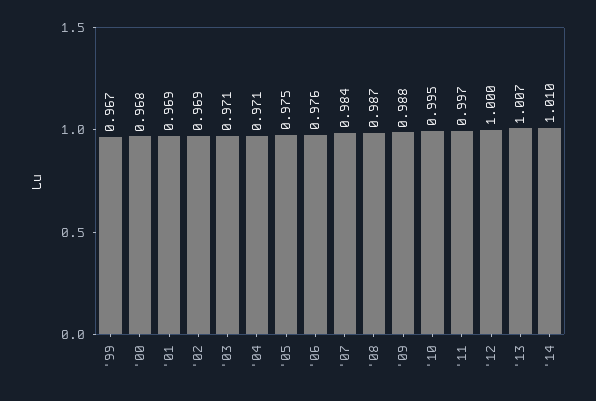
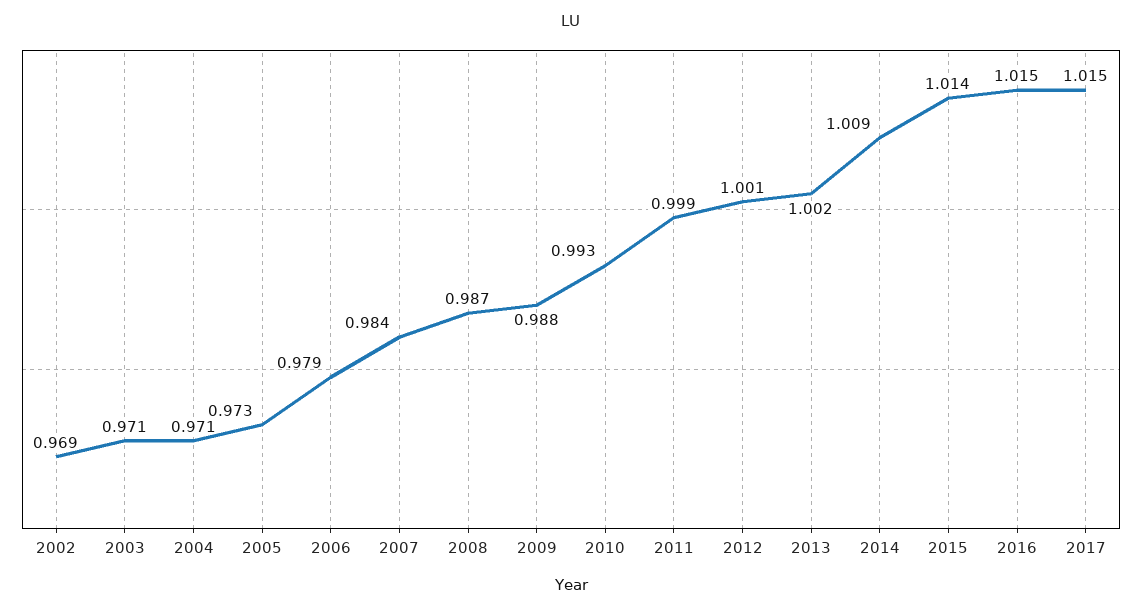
'99: 0.967 -> none
'00: 0.968 -> none
'01: 0.969 -> none
'05: 0.975 -> 0.973
'06: 0.976 -> 0.979
'10: 0.995 -> 0.993
'11: 0.997 -> 0.999
'12: 1 -> 1.001
'13: 1.007 -> 1.002
'14: 1.01 -> 1.009
2015: none -> 1.014
2016: none -> 1.015
2017: none -> 1.015

